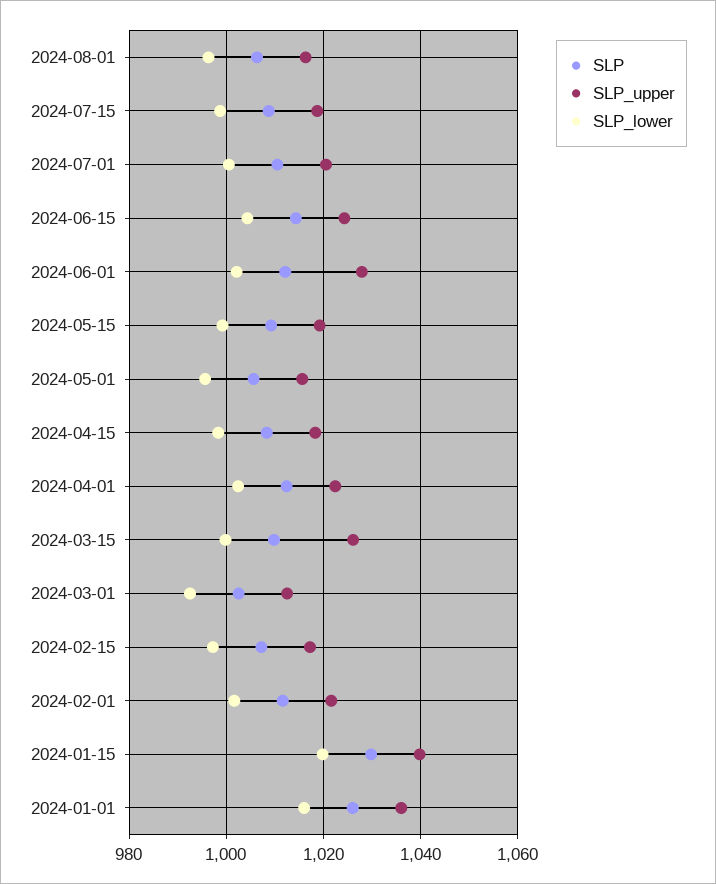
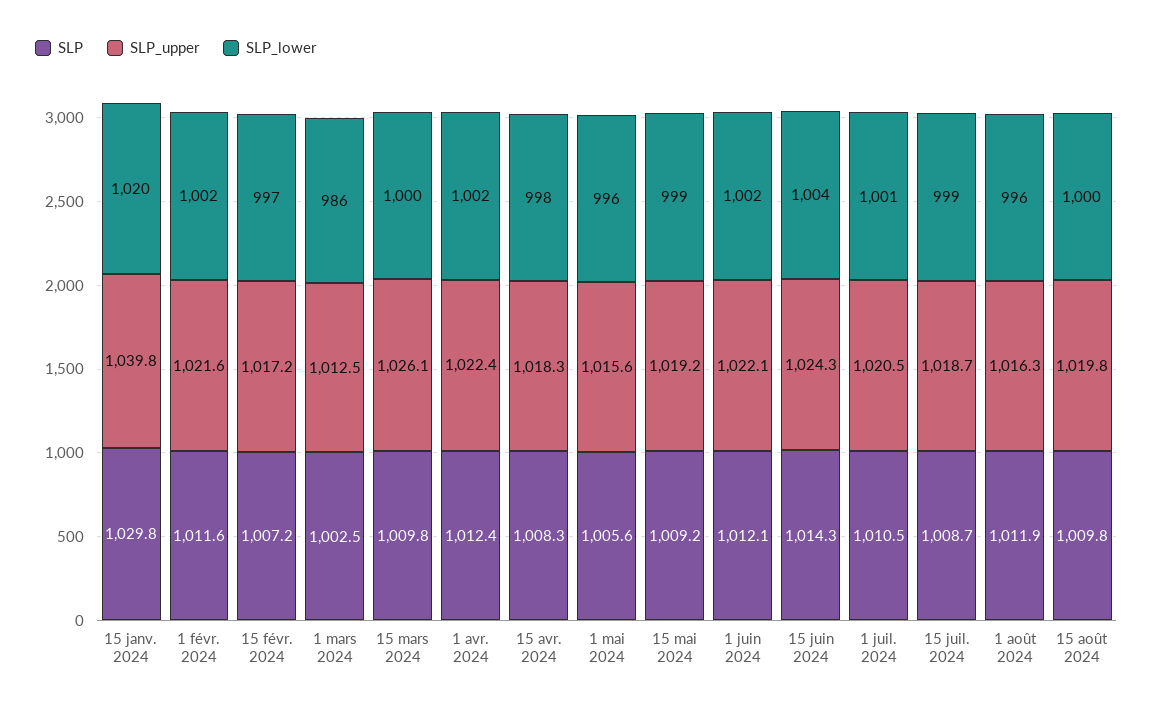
SLP, 2024-08-01: 1006 -> 1011.9
SLP_upper, 2024-06-01: 1028 -> 1022.1
SLP_lower, 2024-03-01: 992 -> 986
SLP, 2024-01-01: 1026 -> none
SLP_upper, 2024-01-01: 1036 -> none
SLP_lower, 2024-01-01: 1016 -> none
SLP, 15 août 2024: none -> 1009.8
SLP_upper, 15 août 2024: none -> 1019.8
SLP_lower, 15 août 2024: none -> 1000

